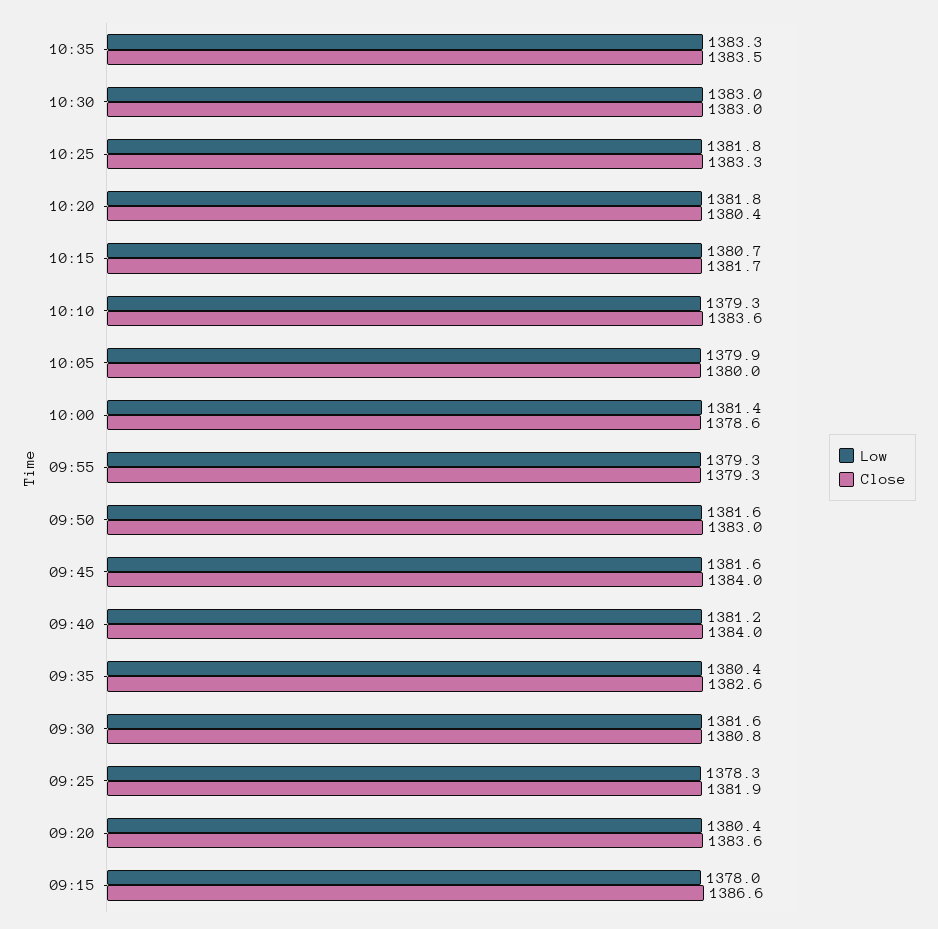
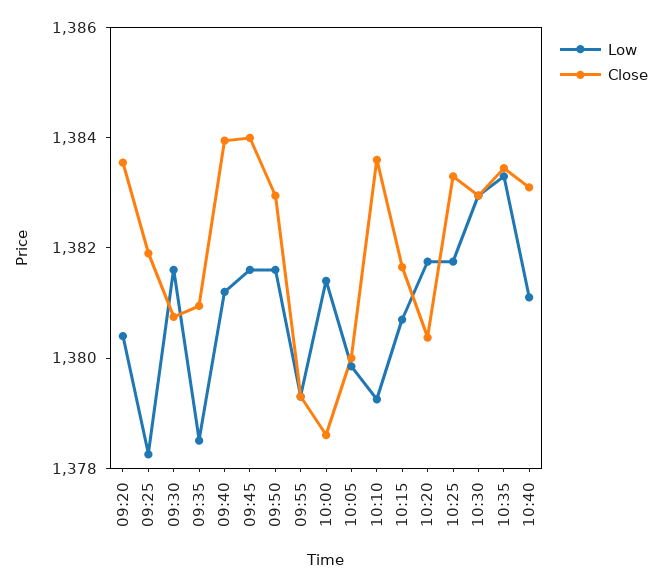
Low, 09:35: 1380.4 -> 1378.5
Close, 09:35: 1382.6 -> 1381
Low, 09:15: 1378 -> none
Close, 09:15: 1386.6 -> none
Low, 10:40: none -> 1381
Close, 10:40: none -> 1383

